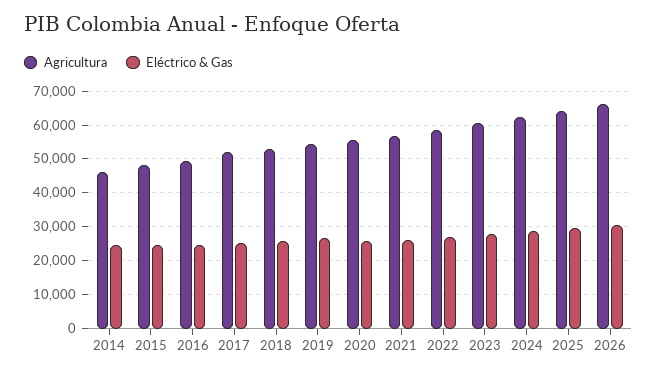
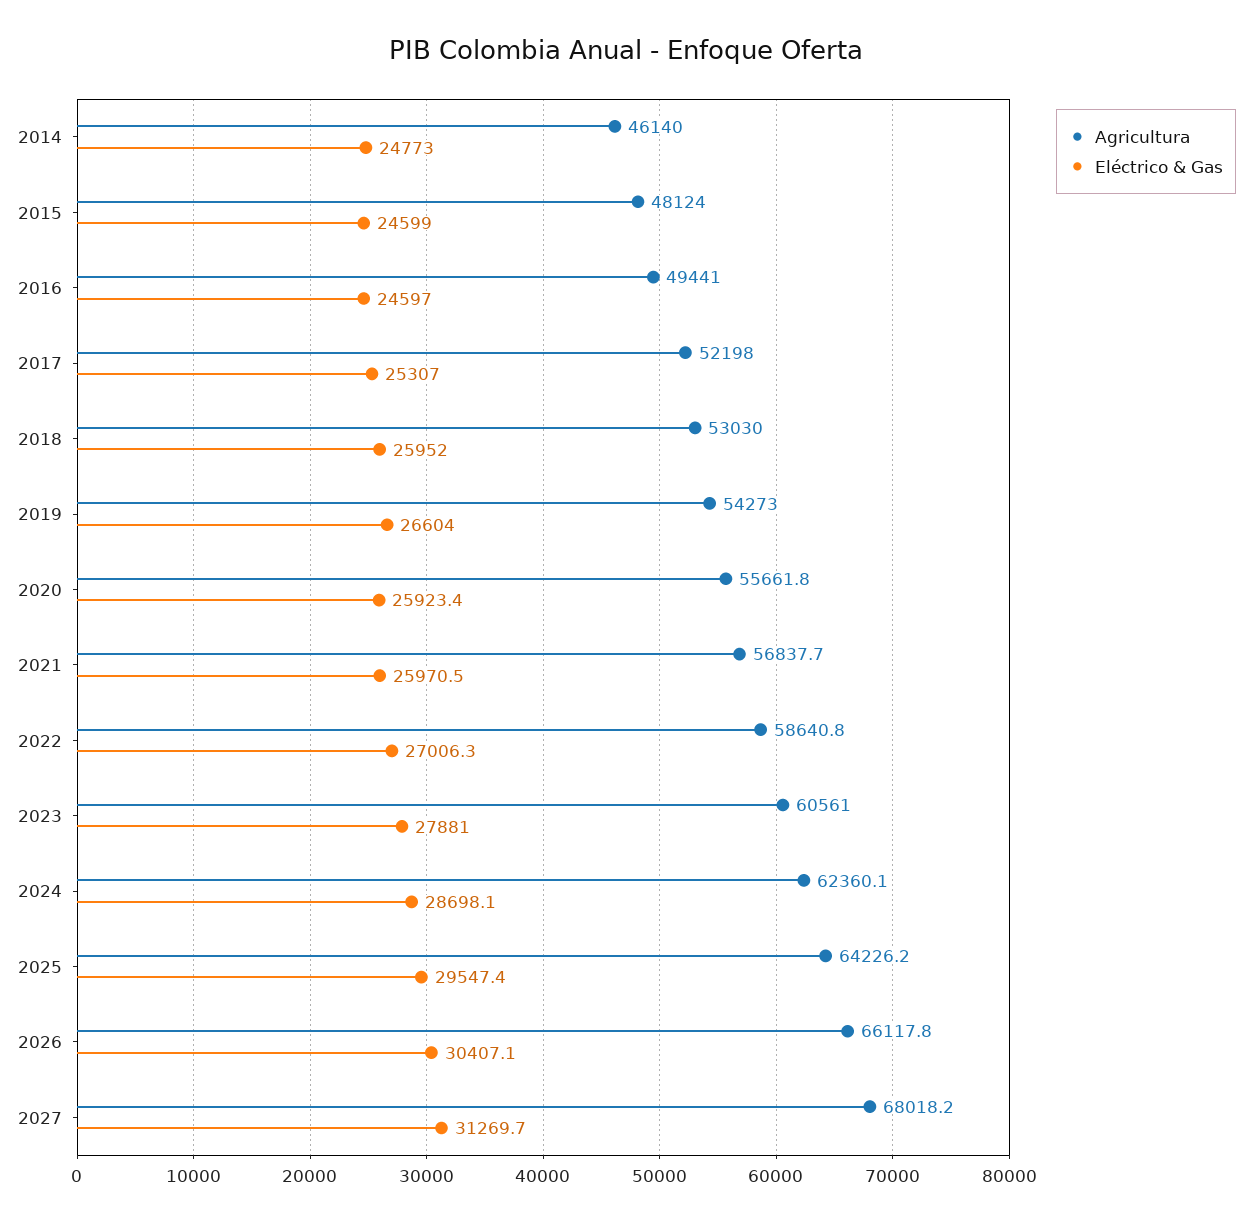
Agricultura, 2027: none -> 68018.2
Eléctrico & Gas, 2027: none -> 31269.7

